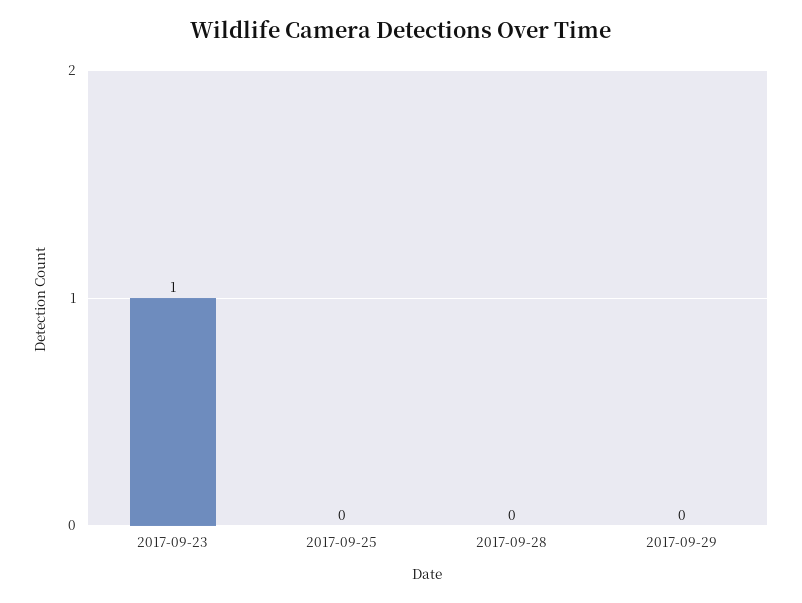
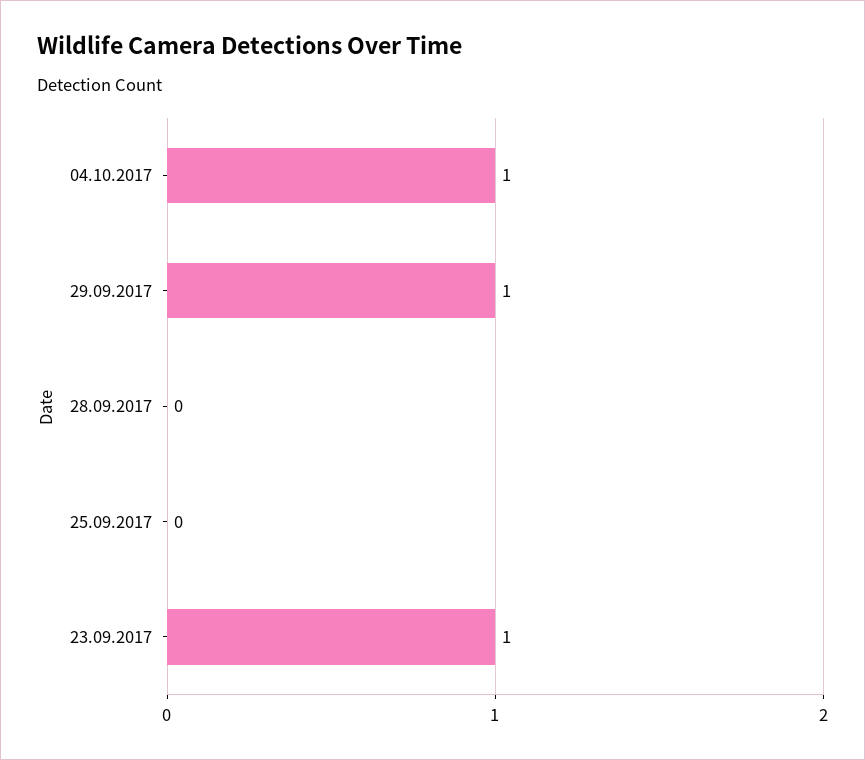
2017-09-29: 0 -> 1
04.10.2017: none -> 1

